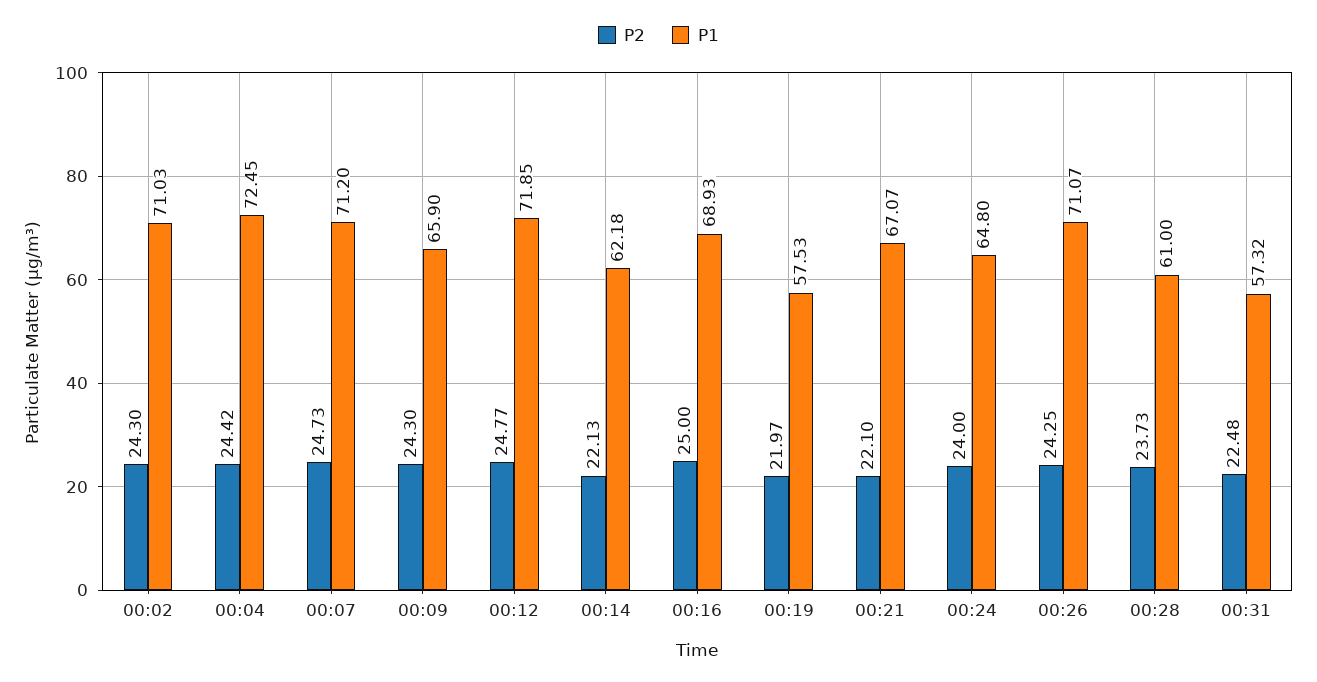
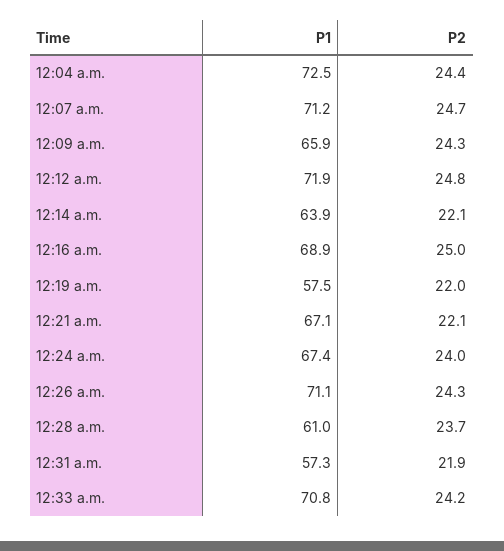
P2, 00:02: 24.3 -> none
P1, 00:02: 71.03 -> none
P1, 00:14: 62.18 -> 63.9
P1, 00:24: 64.8 -> 67.4
P2, 00:31: 22.48 -> 21.9
P1, 12:33 a.m.: none -> 70.8
P2, 12:33 a.m.: none -> 24.2

